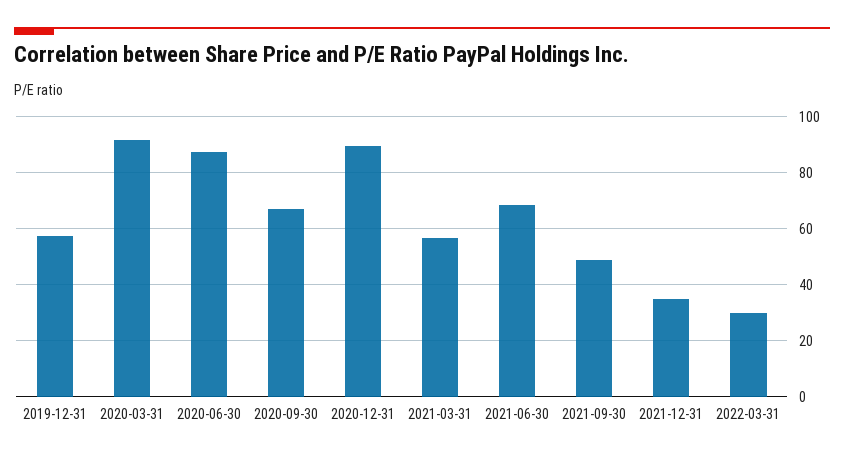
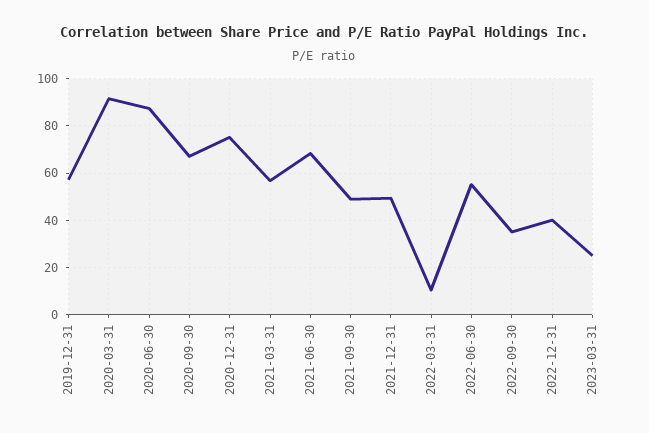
2020-12-31: 90 -> 75
2021-12-31: 35 -> 50
2022-03-31: 30 -> 10
2022-06-30: none -> 55
2022-09-30: none -> 35
2022-12-31: none -> 40
2023-03-31: none -> 25

